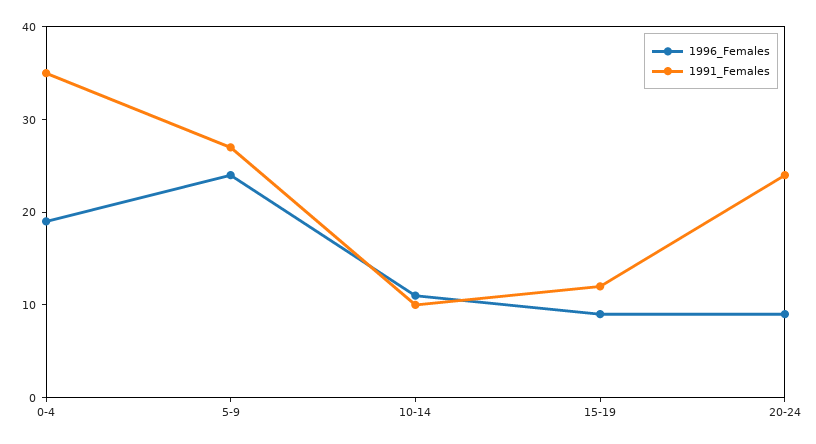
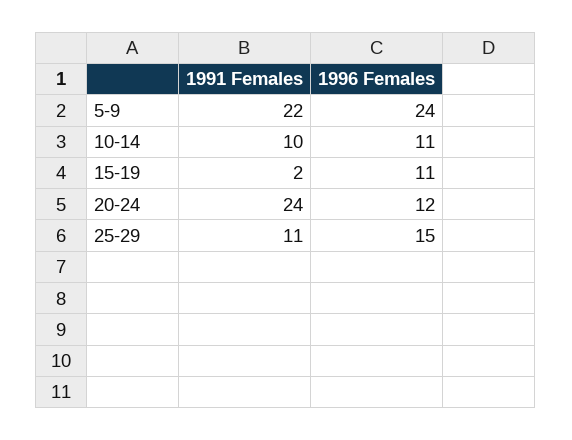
1996_Females, 0-4: 19 -> none
1991_Females, 0-4: 35 -> none
1991_Females, 5-9: 27 -> 22
1996_Females, 15-19: 9 -> 11
1991_Females, 15-19: 12 -> 2
1996_Females, 20-24: 9 -> 12
1991_Females, 25-29: none -> 11
1996_Females, 25-29: none -> 15

